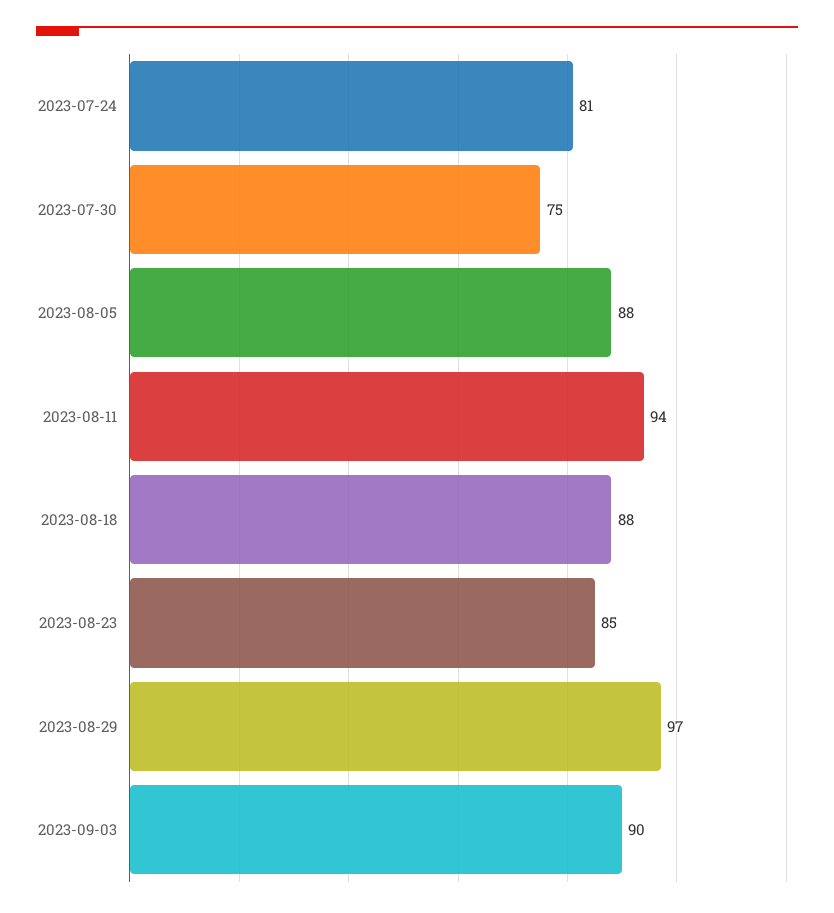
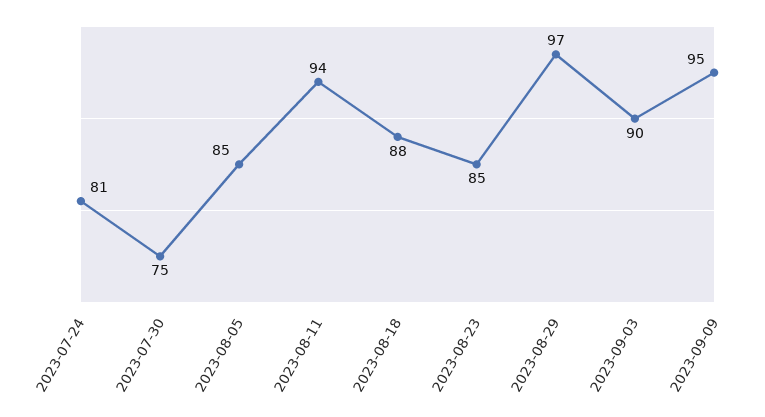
2023-08-05: 88 -> 85
2023-09-09: none -> 95

